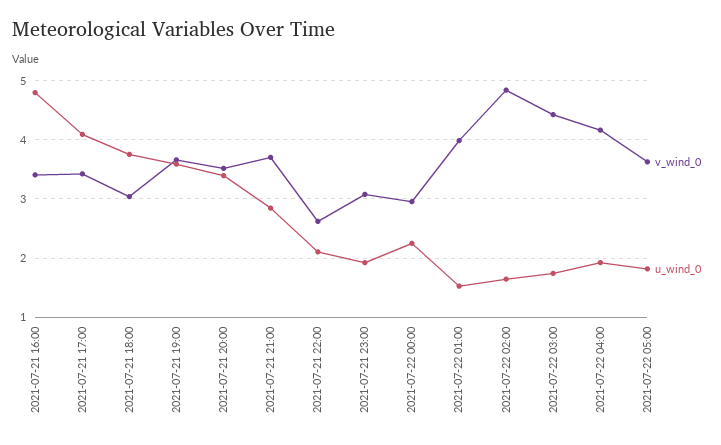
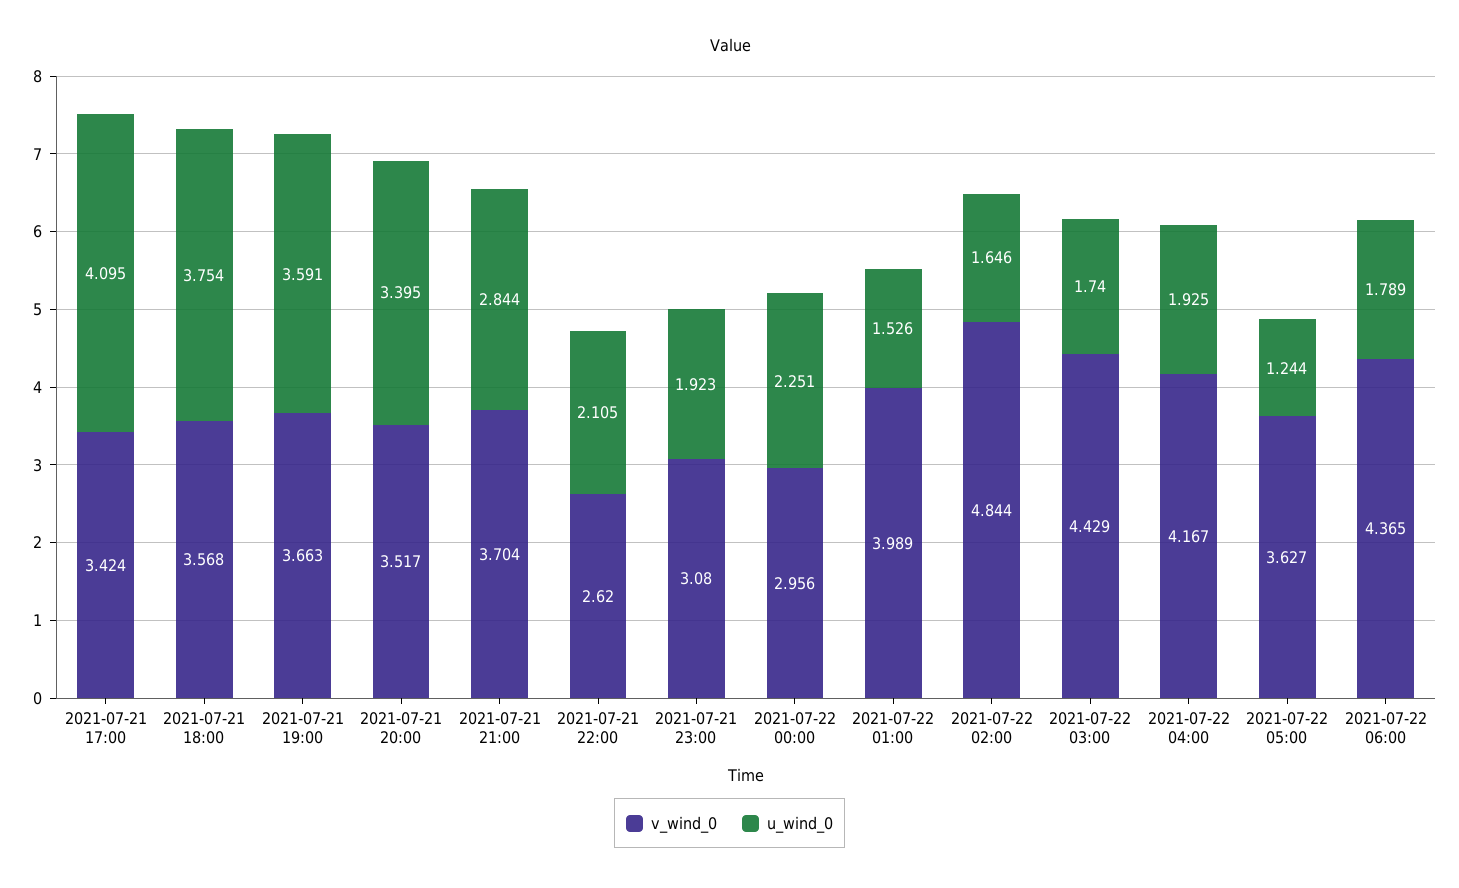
v_wind_0, 2021-07-21 16:00: 3.4 -> none
u_wind_0, 2021-07-21 16:00: 4.8 -> none
v_wind_0, 2021-07-21 18:00: 3 -> 3.568
u_wind_0, 2021-07-22 05:00: 1.8 -> 1.244
v_wind_0, 2021-07-22 06:00: none -> 4.365
u_wind_0, 2021-07-22 06:00: none -> 1.789

